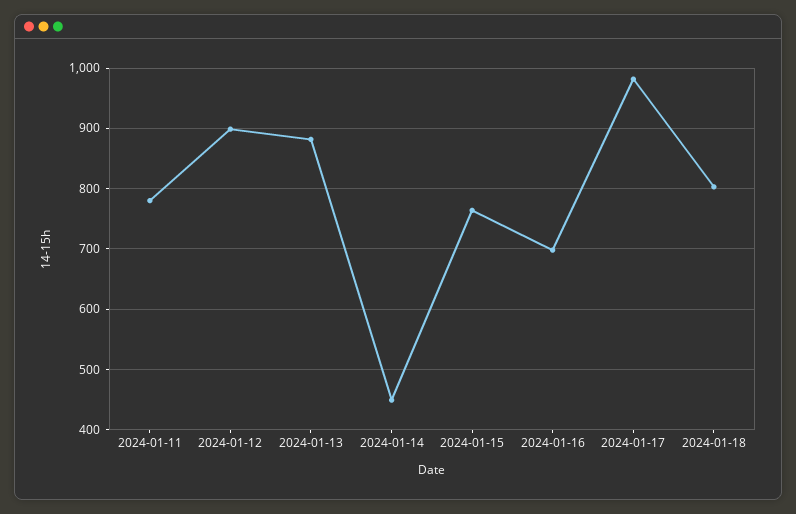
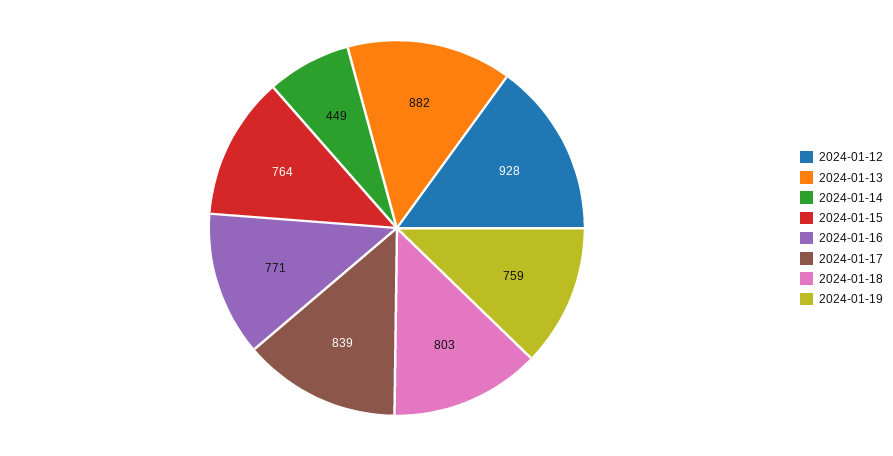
2024-01-11: 780 -> none
2024-01-12: 900 -> 928
2024-01-16: 700 -> 771
2024-01-17: 980 -> 839
2024-01-19: none -> 759

